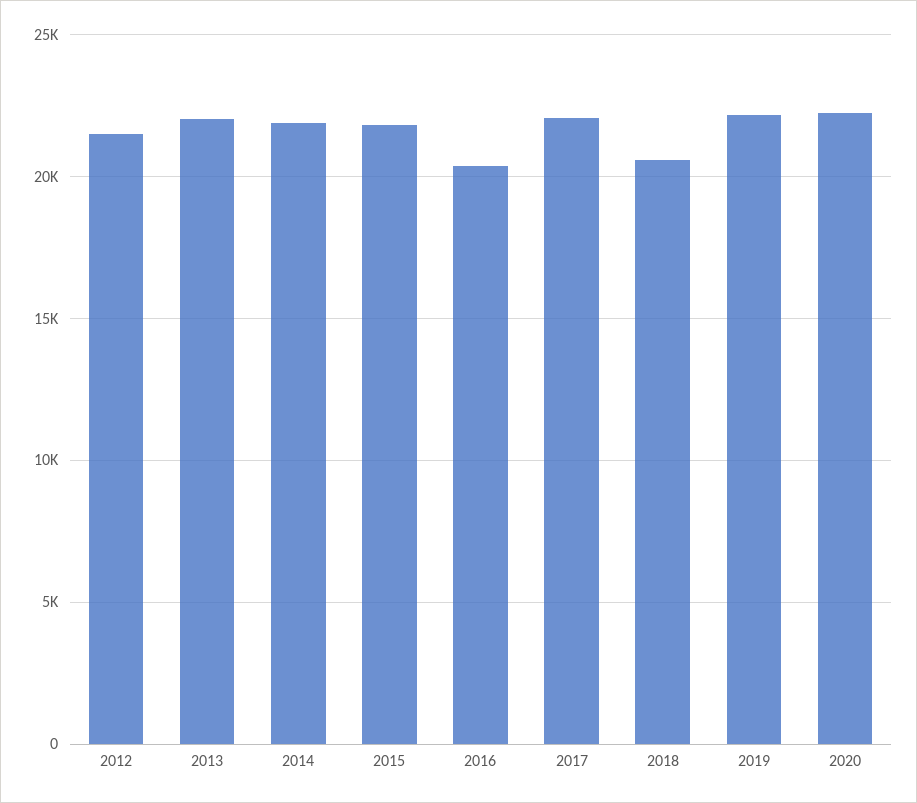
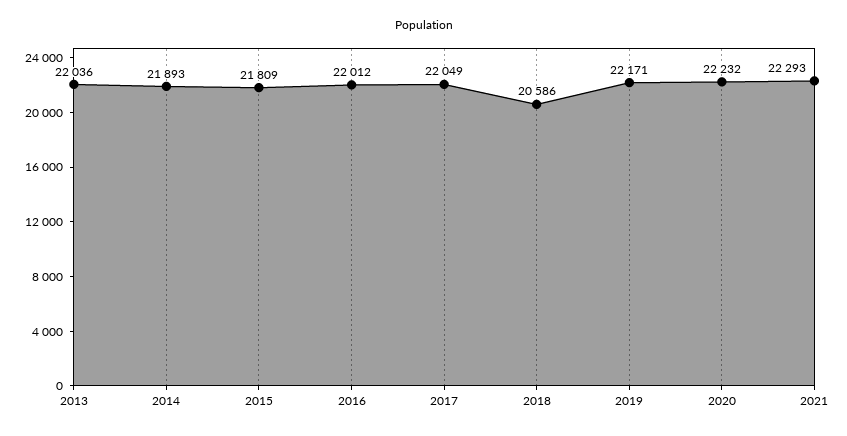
2012: 21500 -> none
2016: 20500 -> 22012
2021: none -> 22293

